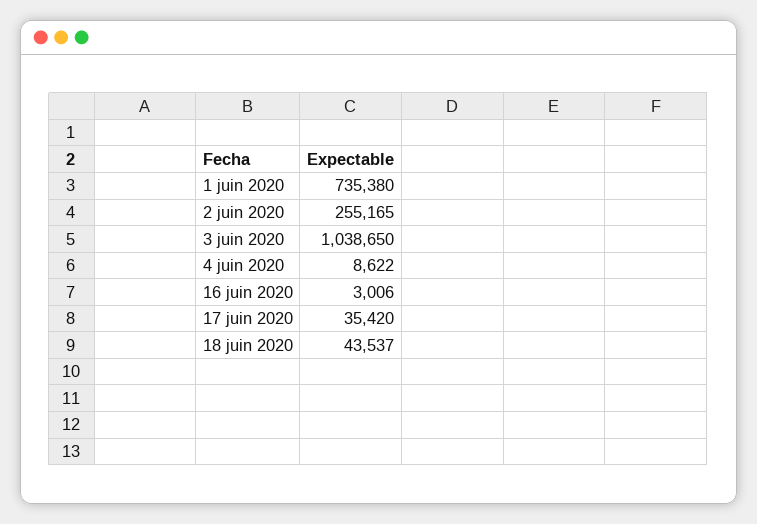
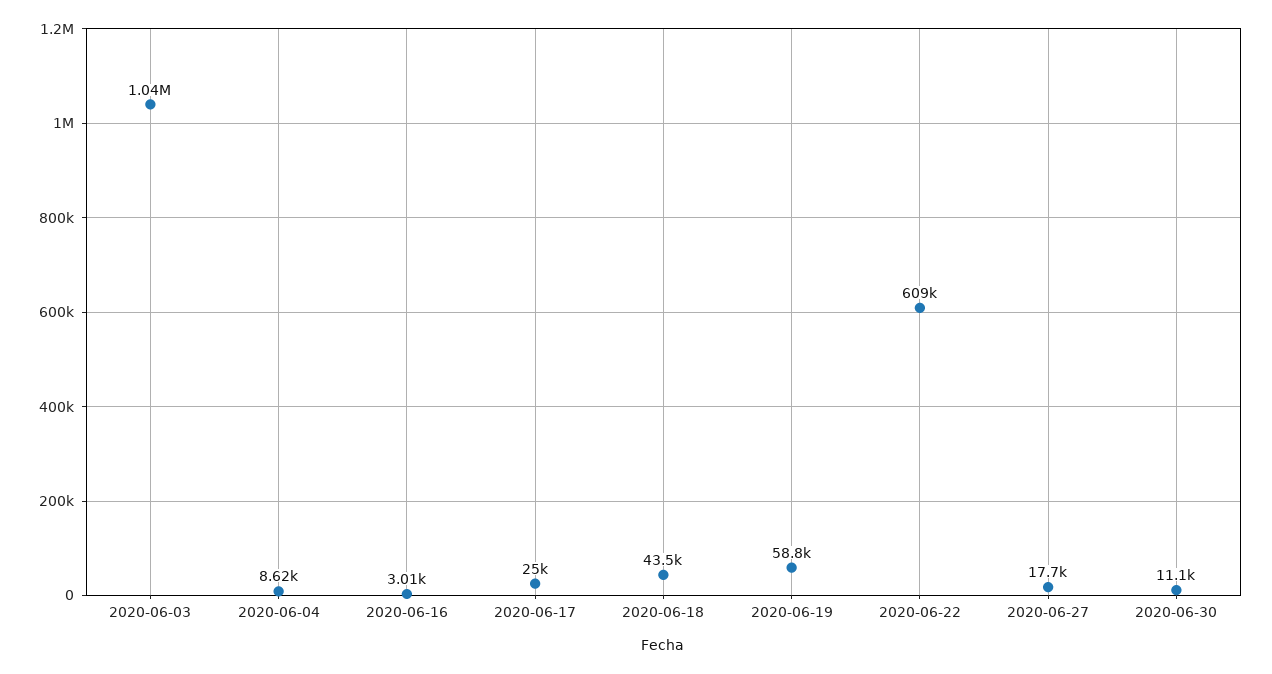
1 juin 2020: 735380 -> none
2 juin 2020: 255165 -> none
17 juin 2020: 35420 -> 25000
2020-06-19: none -> 58800
2020-06-22: none -> 609000
2020-06-27: none -> 17700
2020-06-30: none -> 11100

